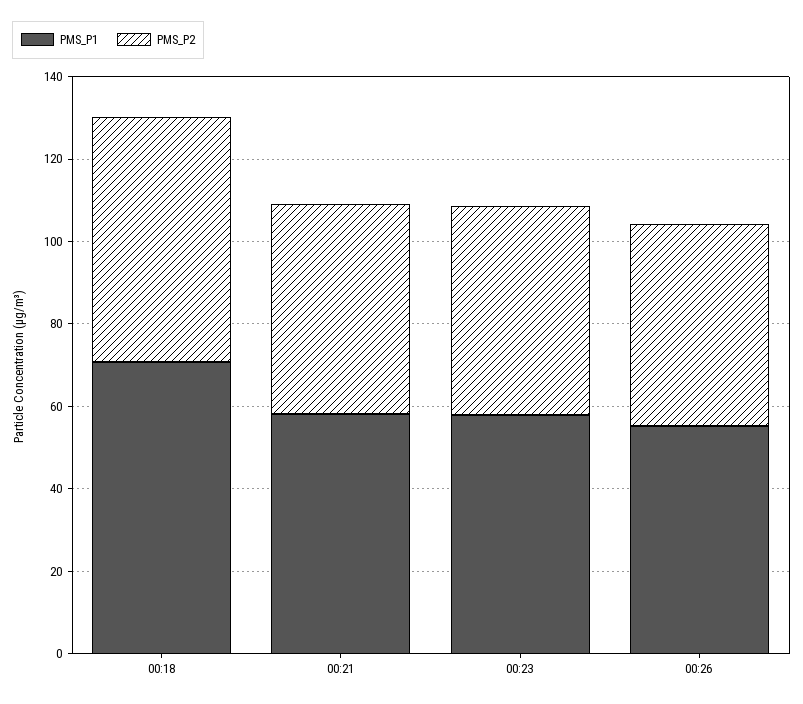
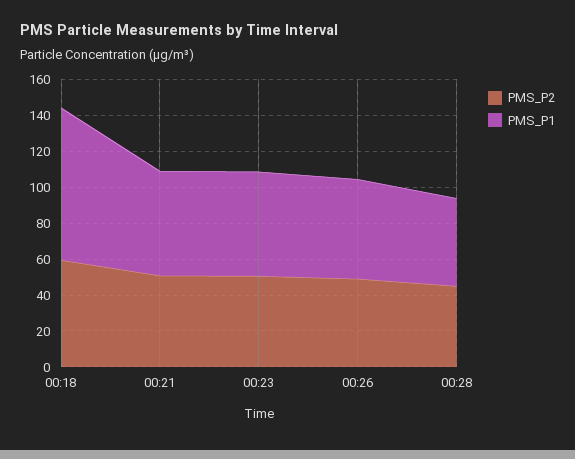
PMS_P1, 00:18: 70 -> 85
PMS_P2, 00:28: none -> 45
PMS_P1, 00:28: none -> 50

